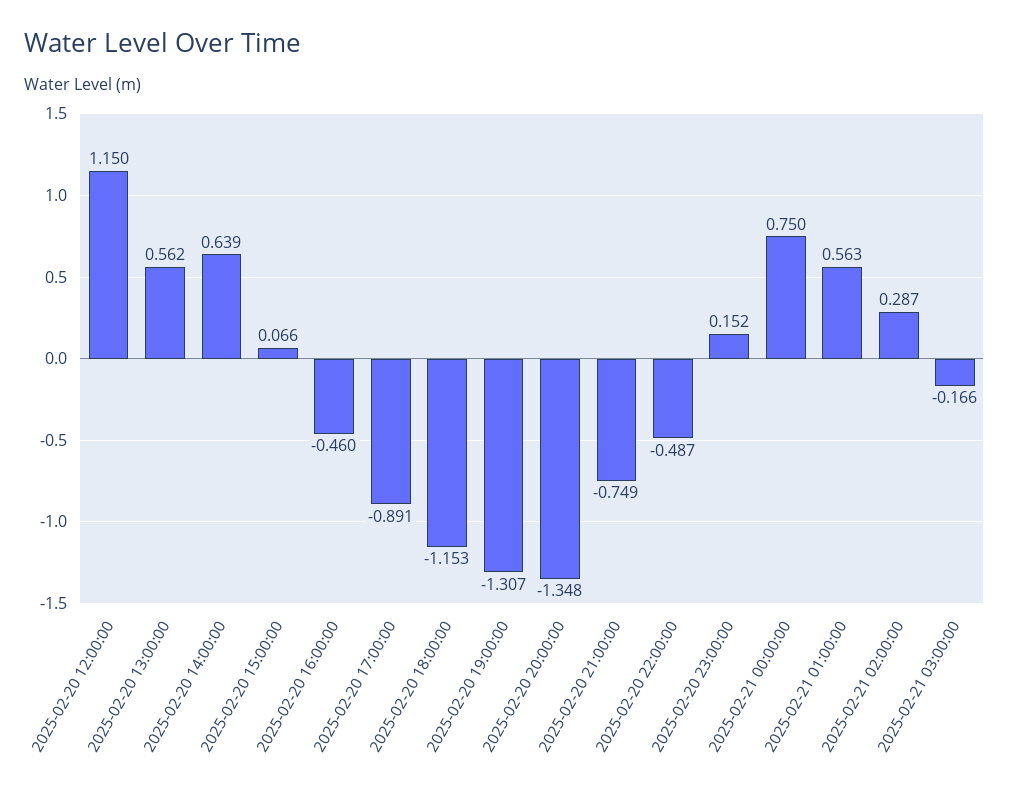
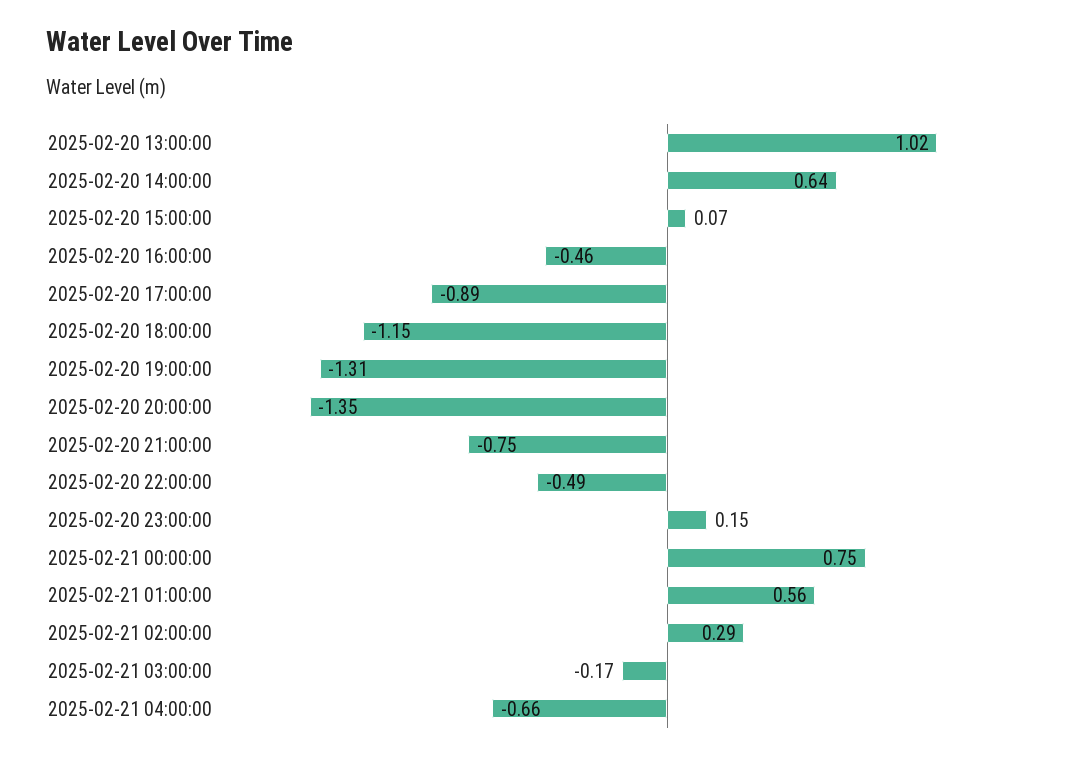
2025-02-20 12:00:00: 1.15 -> none
2025-02-20 13:00:00: 0.562 -> 1.02
2025-02-21 04:00:00: none -> -0.66

